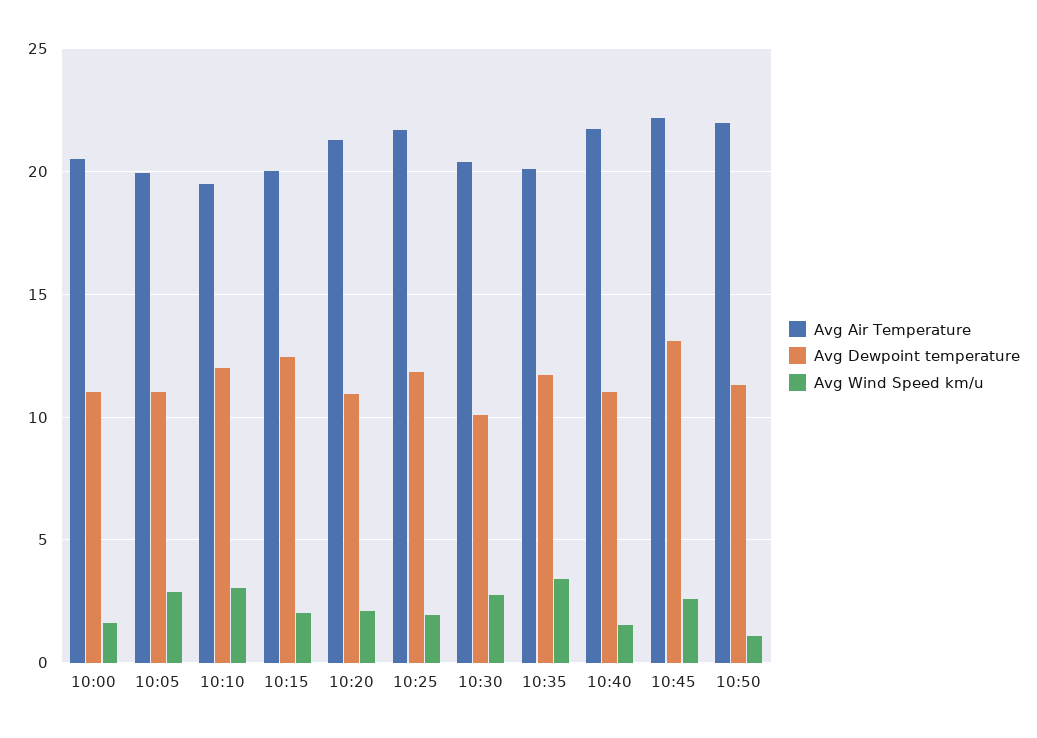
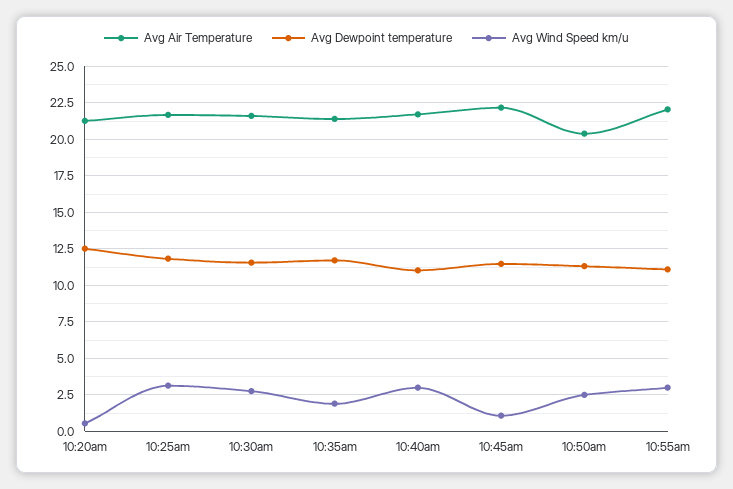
Avg Air Temperature, 10:00: 20.5 -> none
Avg Dewpoint temperature, 10:00: 11 -> none
Avg Wind Speed km/u, 10:00: 1.5 -> none
Avg Air Temperature, 10:05: 20 -> none
Avg Dewpoint temperature, 10:05: 11 -> none
Avg Wind Speed km/u, 10:05: 3 -> none
Avg Air Temperature, 10:10: 19.5 -> none
Avg Dewpoint temperature, 10:10: 12 -> none
Avg Wind Speed km/u, 10:10: 3 -> none
Avg Air Temperature, 10:15: 20 -> none
Avg Dewpoint temperature, 10:15: 12.5 -> none
Avg Wind Speed km/u, 10:15: 2 -> none
Avg Dewpoint temperature, 10:20: 11 -> 12.5
Avg Wind Speed km/u, 10:20: 2 -> 0.5
Avg Wind Speed km/u, 10:25: 2 -> 3
Avg Air Temperature, 10:30: 20.5 -> 21.5
Avg Dewpoint temperature, 10:30: 10 -> 11.5
Avg Air Temperature, 10:35: 20 -> 21.5
Avg Wind Speed km/u, 10:35: 3.5 -> 2
Avg Wind Speed km/u, 10:40: 1.5 -> 3
Avg Dewpoint temperature, 10:45: 13 -> 11.5
Avg Wind Speed km/u, 10:45: 2.5 -> 1
Avg Air Temperature, 10:50: 22 -> 20.5
Avg Wind Speed km/u, 10:50: 1 -> 2.5
Avg Air Temperature, 10:55am: none -> 22
Avg Dewpoint temperature, 10:55am: none -> 11
Avg Wind Speed km/u, 10:55am: none -> 3

